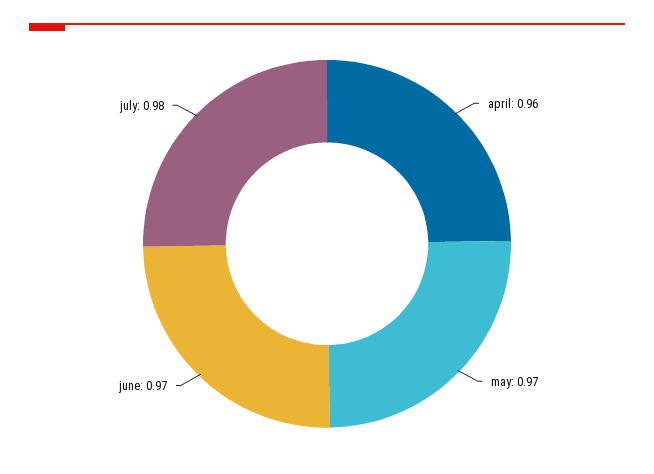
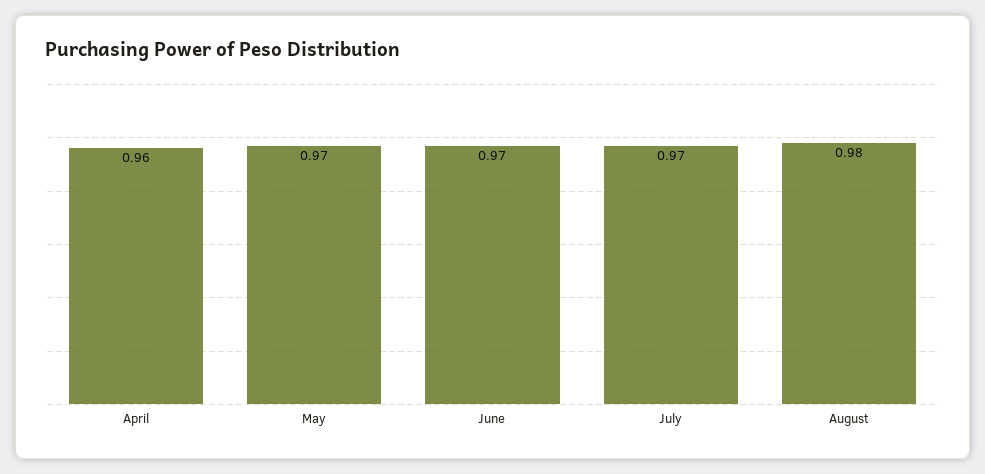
july: 0.98 -> 0.97
August: none -> 0.98

